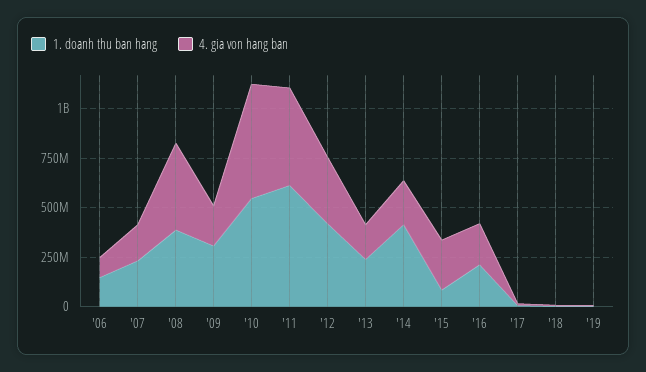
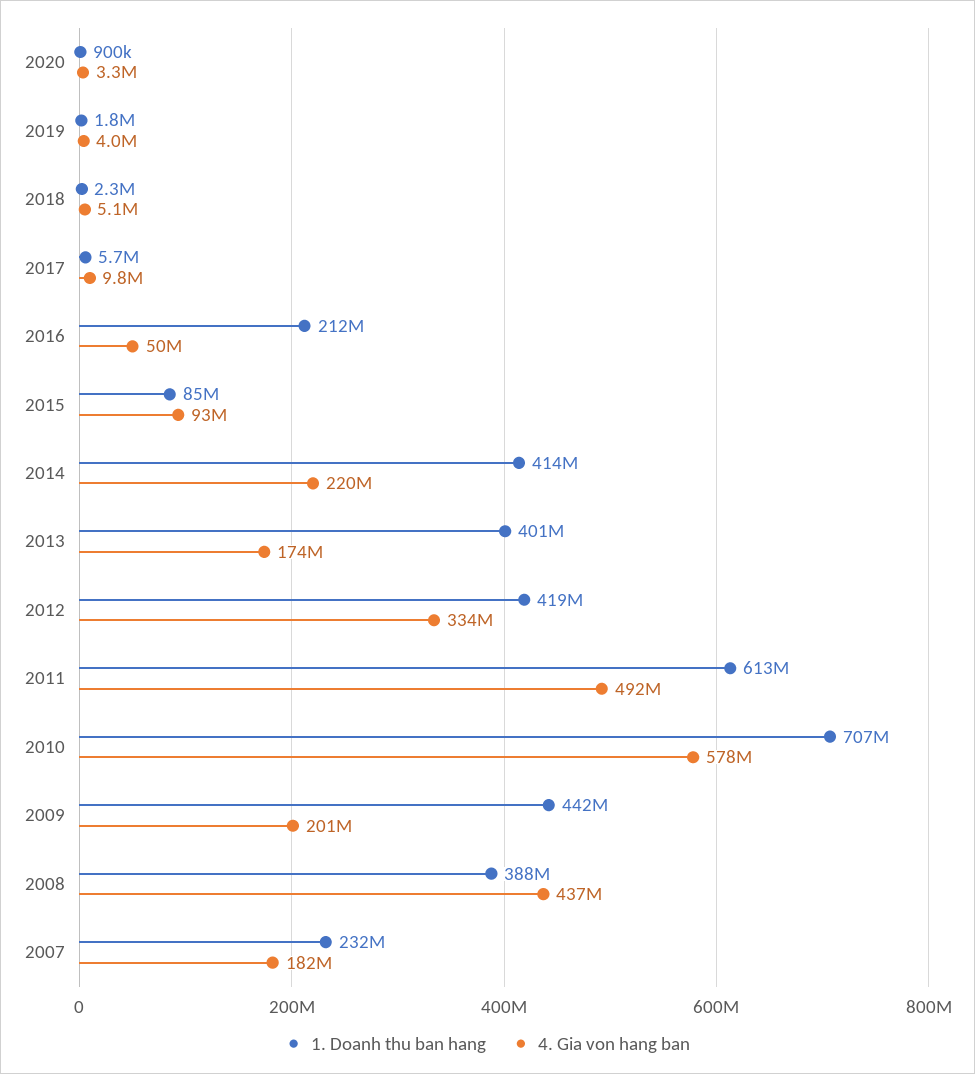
1. doanh thu ban hang, '06: 150000000 -> none
4. gia von hang ban, '06: 100000000 -> none
1. doanh thu ban hang, '09: 300000000 -> 442000000
1. doanh thu ban hang, '10: 550000000 -> 707000000
1. doanh thu ban hang, '13: 250000000 -> 401000000
4. gia von hang ban, '15: 250000000 -> 93000000
4. gia von hang ban, '16: 200000000 -> 50000000
1. doanh thu ban hang, 2020: none -> 900000
4. gia von hang ban, 2020: none -> 3300000

